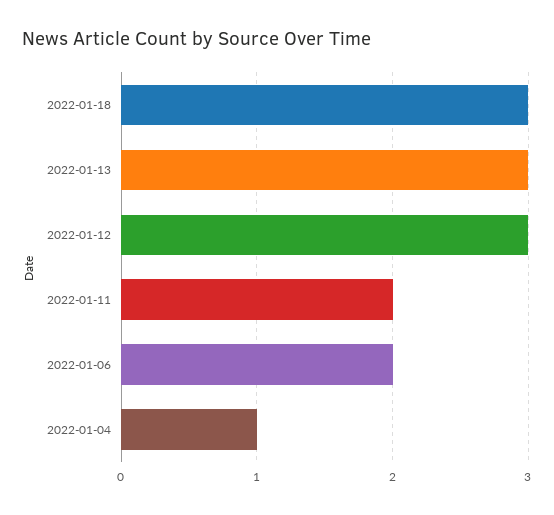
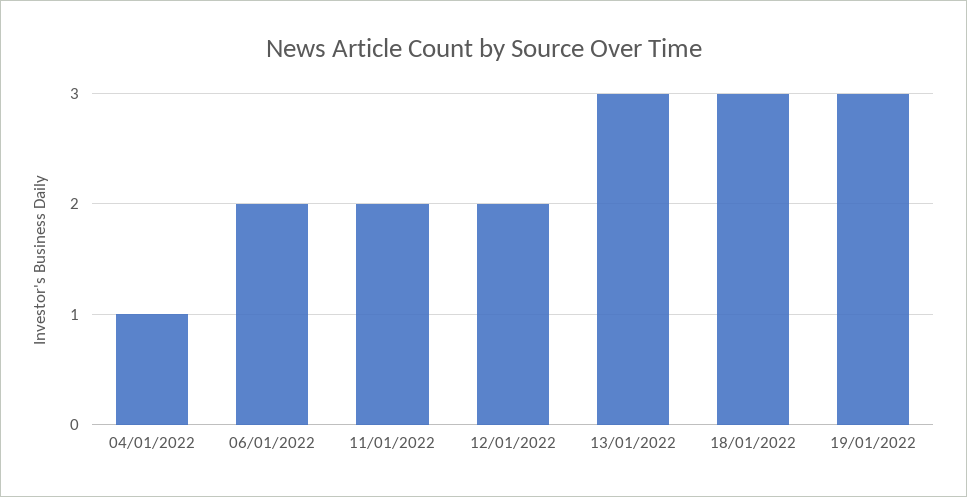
2022-01-12: 3 -> 2
19/01/2022: none -> 3

